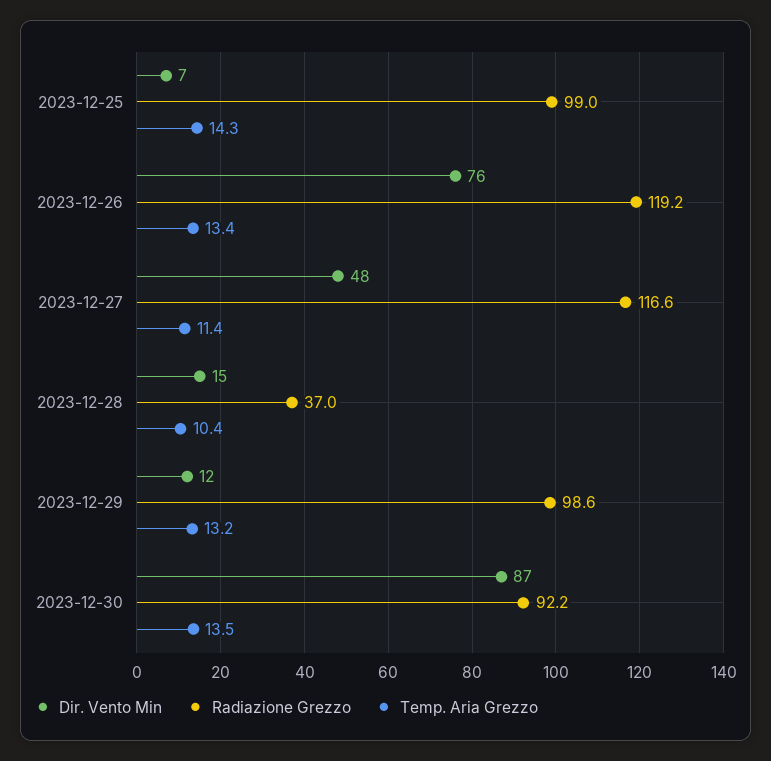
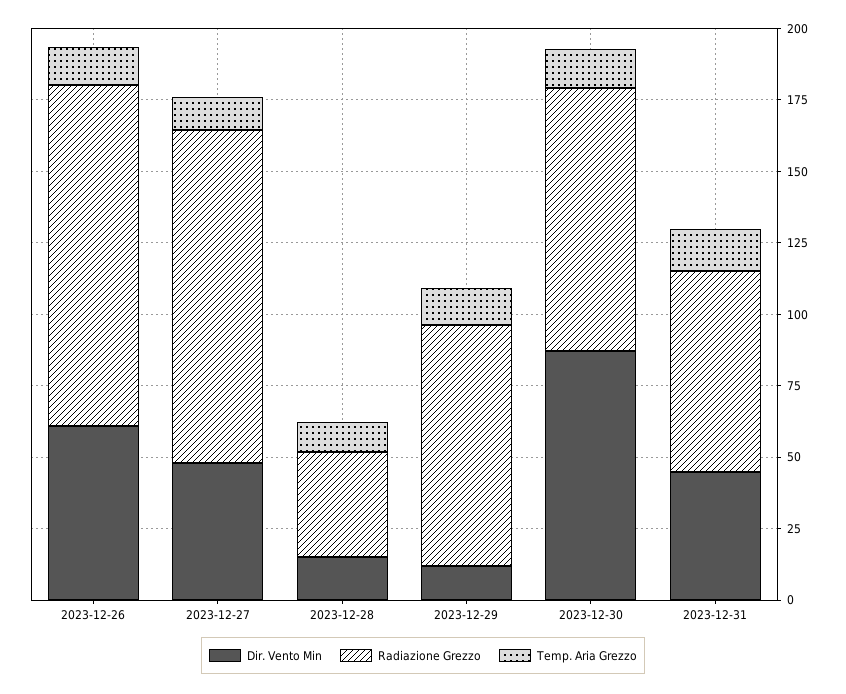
Dir. Vento Min, 2023-12-25: 7 -> none
Radiazione Grezzo, 2023-12-25: 99 -> none
Temp. Aria Grezzo, 2023-12-25: 14.3 -> none
Dir. Vento Min, 2023-12-26: 76 -> 60
Radiazione Grezzo, 2023-12-29: 98.6 -> 85
Dir. Vento Min, 2023-12-31: none -> 45
Radiazione Grezzo, 2023-12-31: none -> 70
Temp. Aria Grezzo, 2023-12-31: none -> 15

